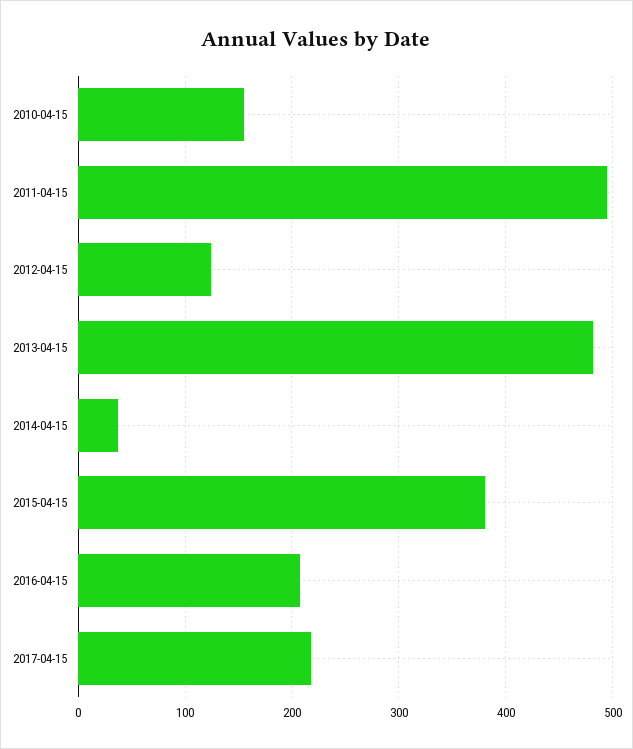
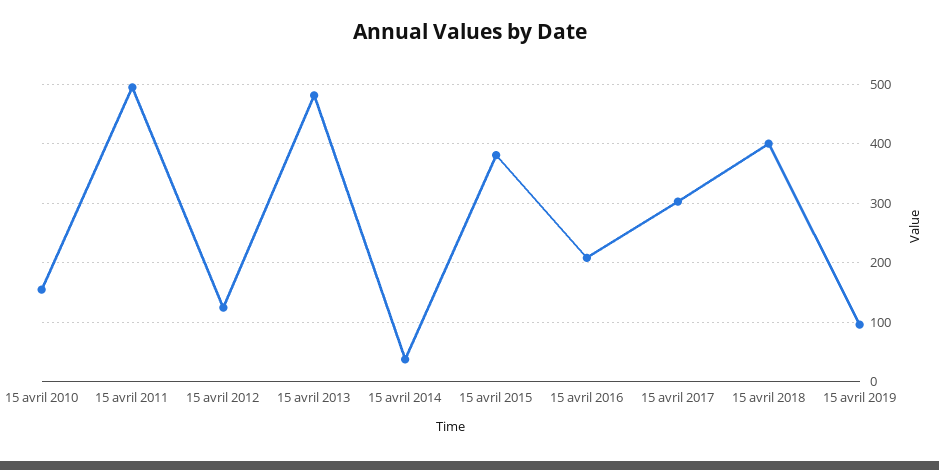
2017-04-15: 220 -> 300
15 avril 2018: none -> 400
15 avril 2019: none -> 100

